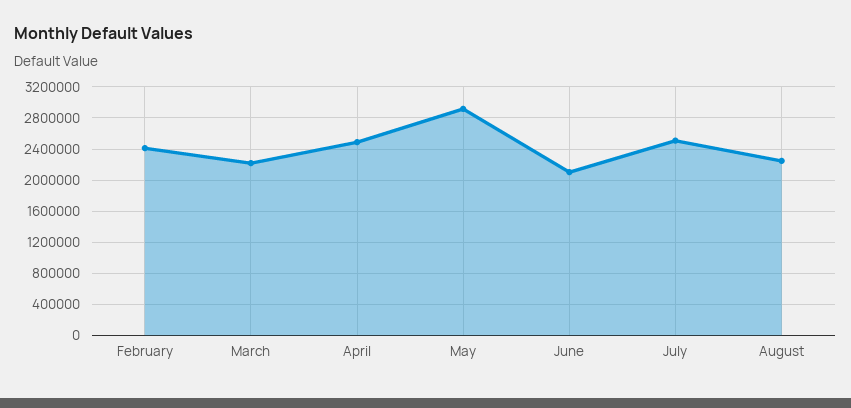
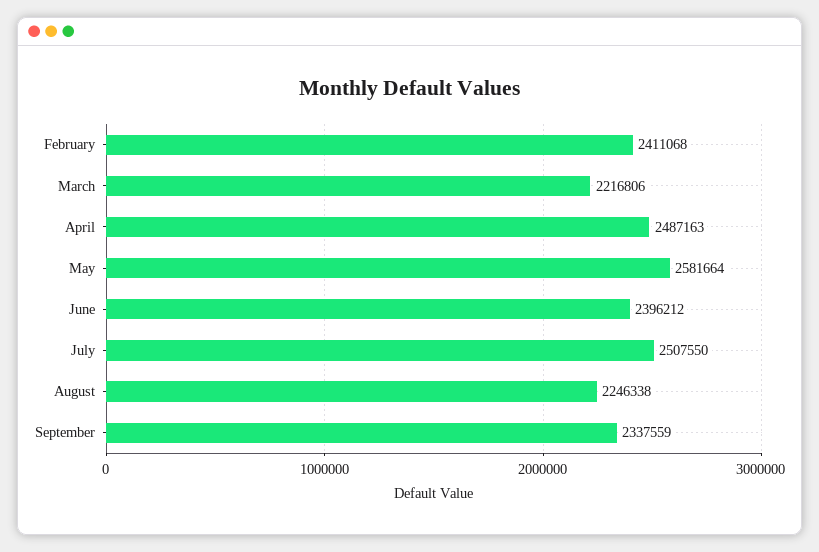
May: 2900000 -> 2581664
June: 2100000 -> 2396212
September: none -> 2337559

